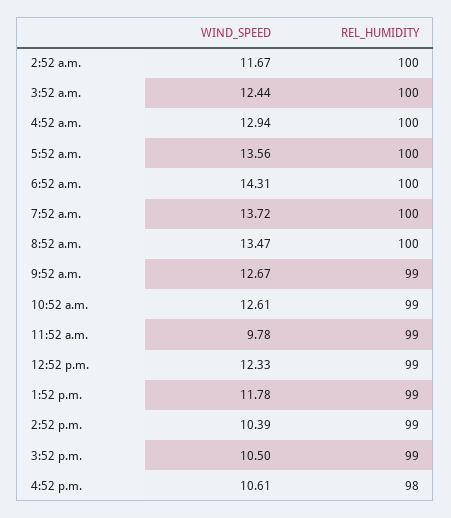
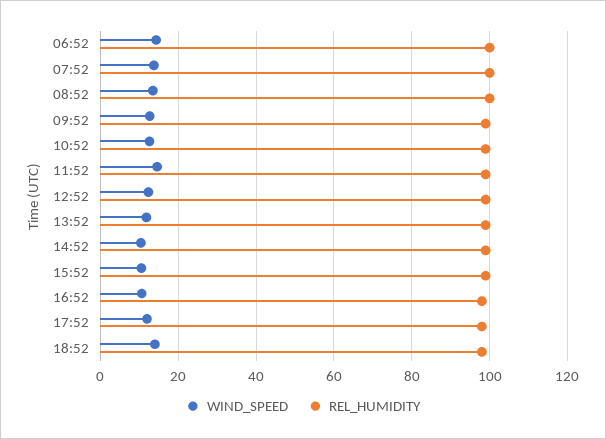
WIND_SPEED, 2:52 a.m.: 11.67 -> none
REL_HUMIDITY, 2:52 a.m.: 100 -> none
WIND_SPEED, 3:52 a.m.: 12.44 -> none
REL_HUMIDITY, 3:52 a.m.: 100 -> none
WIND_SPEED, 4:52 a.m.: 12.94 -> none
REL_HUMIDITY, 4:52 a.m.: 100 -> none
WIND_SPEED, 5:52 a.m.: 13.56 -> none
REL_HUMIDITY, 5:52 a.m.: 100 -> none
WIND_SPEED, 11:52 a.m.: 9.78 -> 14
WIND_SPEED, 17:52: none -> 12
REL_HUMIDITY, 17:52: none -> 98
WIND_SPEED, 18:52: none -> 14
REL_HUMIDITY, 18:52: none -> 98

